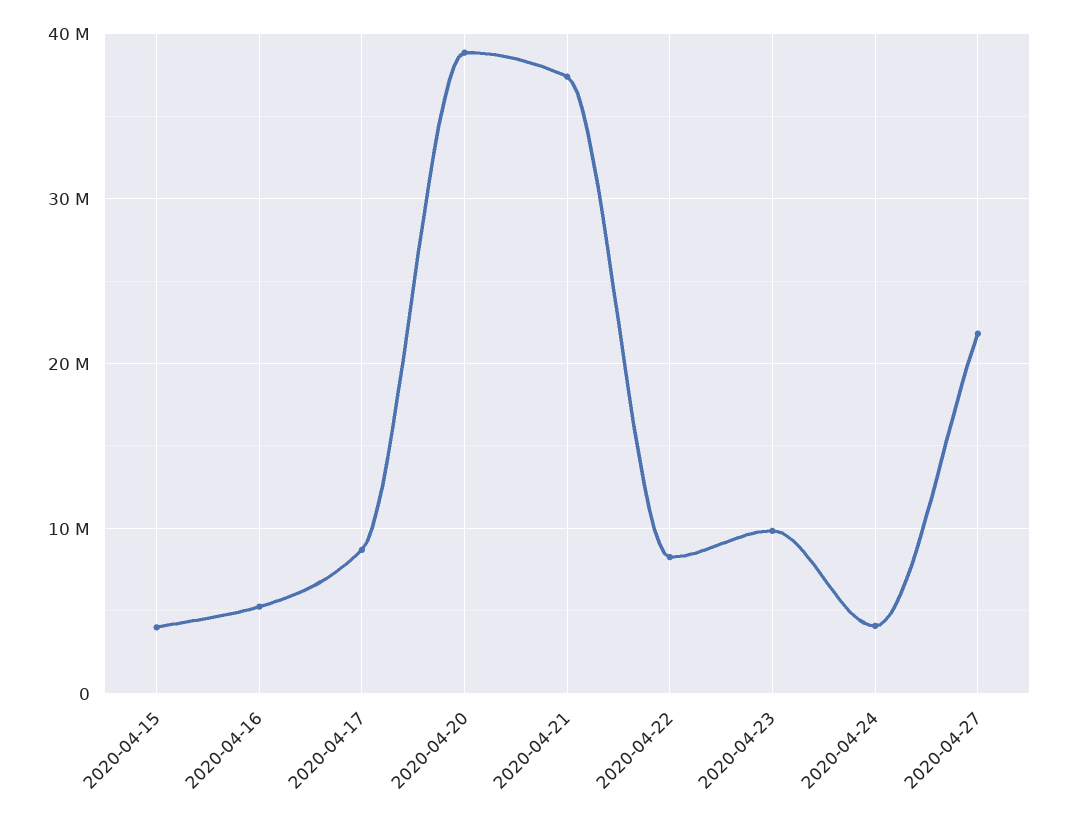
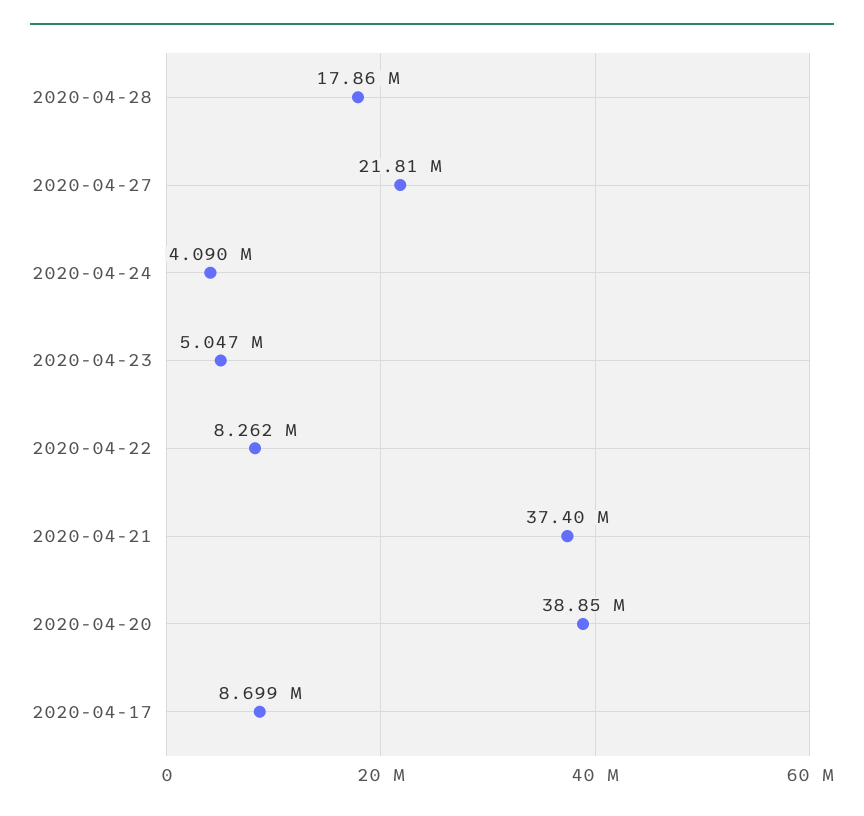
2020-04-15: 4000000 -> none
2020-04-16: 5000000 -> none
2020-04-23: 10000000 -> 5047000
2020-04-28: none -> 17860000

